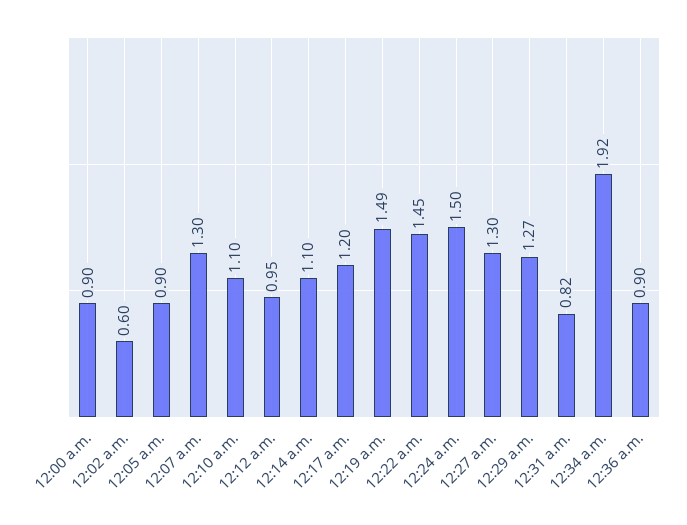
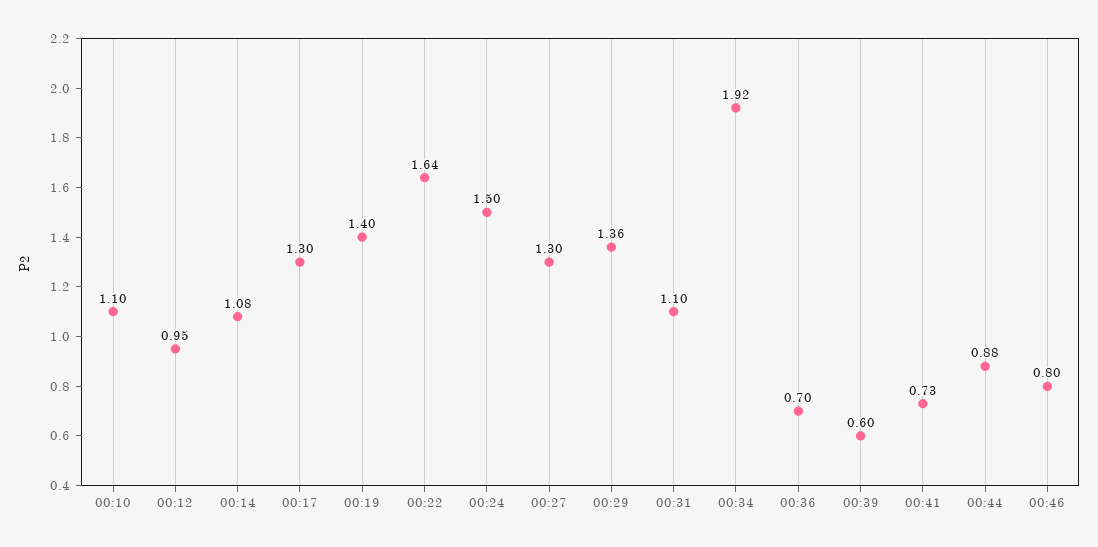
12:00 a.m.: 0.9 -> none
12:02 a.m.: 0.6 -> none
12:05 a.m.: 0.9 -> none
12:07 a.m.: 1.3 -> none
12:14 a.m.: 1.1 -> 1.08
12:17 a.m.: 1.2 -> 1.3
12:19 a.m.: 1.49 -> 1.4
12:22 a.m.: 1.45 -> 1.64
12:29 a.m.: 1.27 -> 1.36
12:31 a.m.: 0.82 -> 1.1
12:36 a.m.: 0.9 -> 0.7
00:39: none -> 0.6
00:41: none -> 0.73
00:44: none -> 0.88
00:46: none -> 0.8

